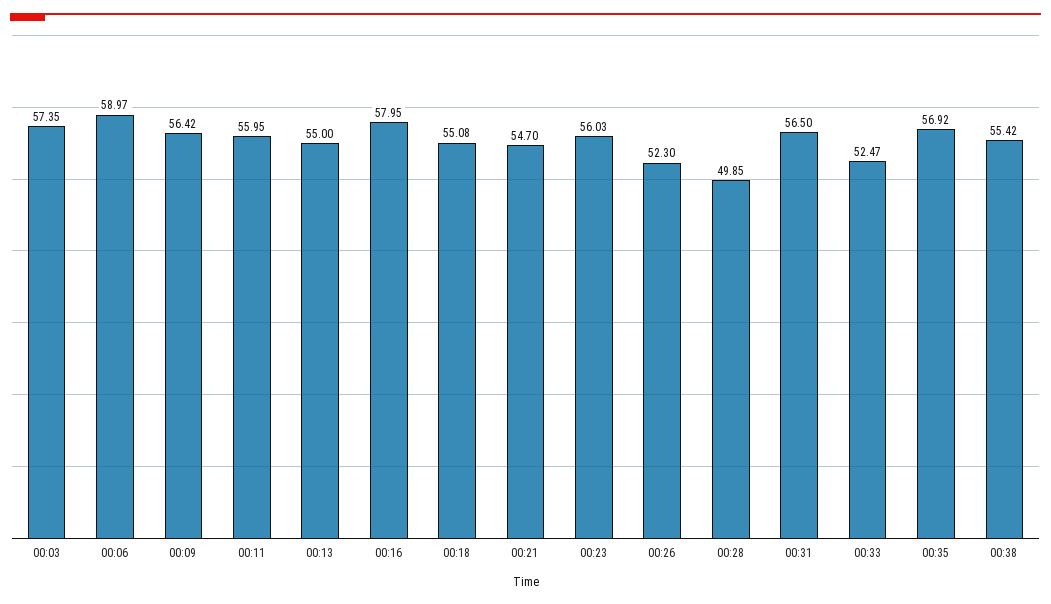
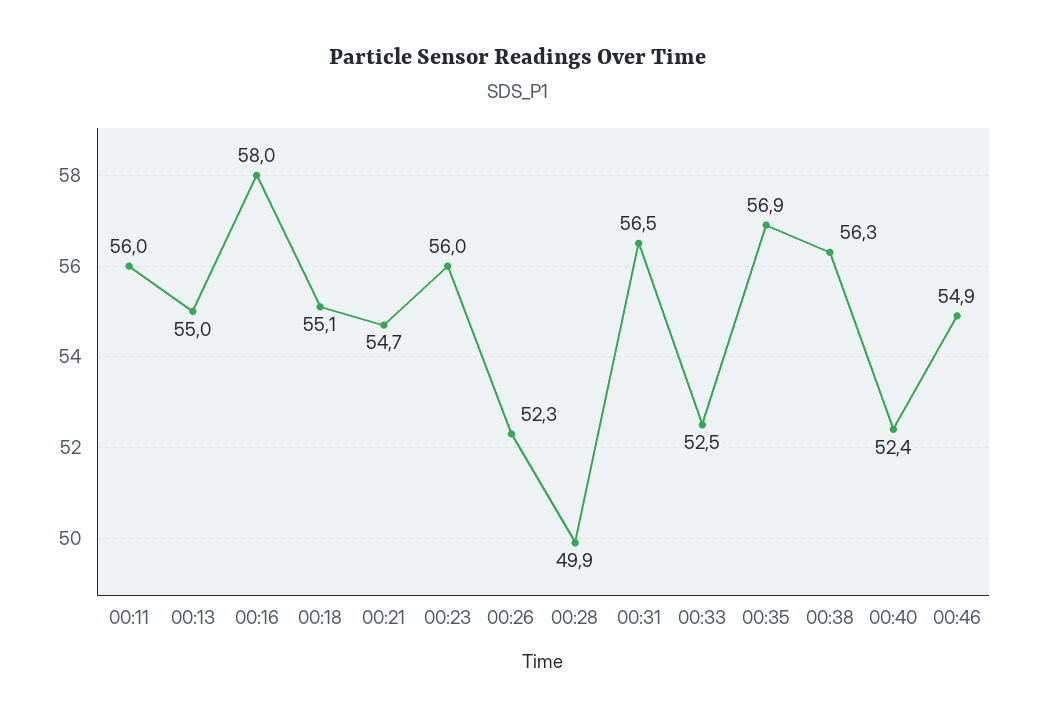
00:03: 57.35 -> none
00:06: 58.97 -> none
00:09: 56.42 -> none
00:38: 55.42 -> 56.3
00:40: none -> 52.4
00:46: none -> 54.9

